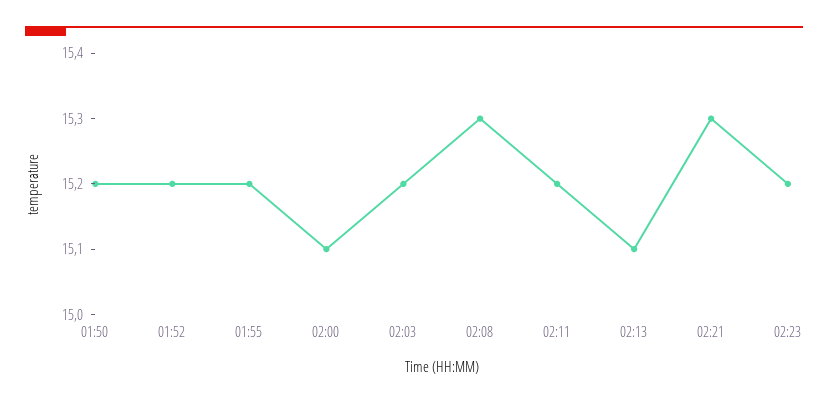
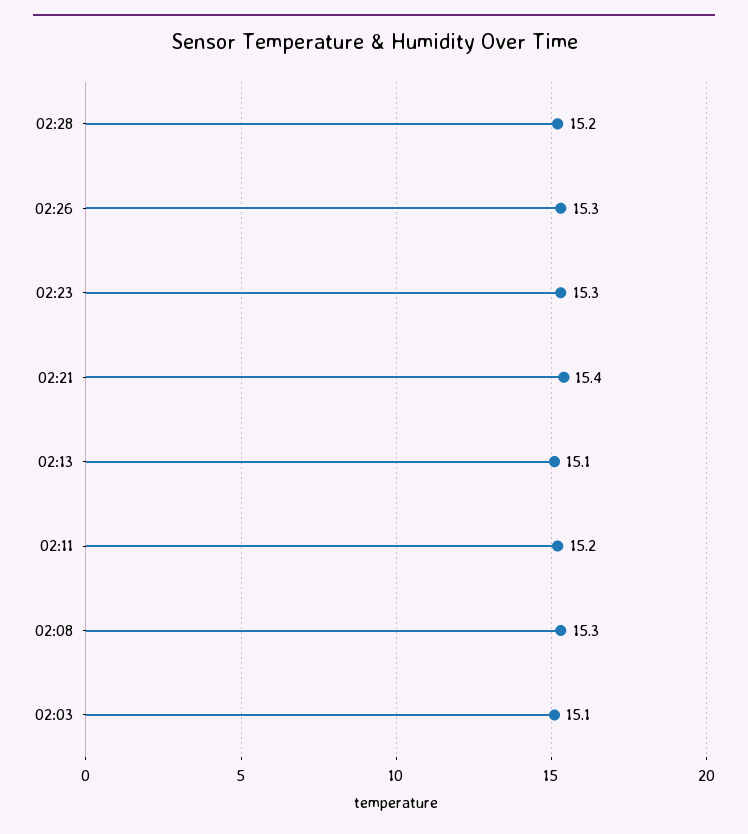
01:50: 15.2 -> none
01:52: 15.2 -> none
01:55: 15.2 -> none
02:00: 15.1 -> none
02:03: 15.2 -> 15.1
02:21: 15.3 -> 15.4
02:23: 15.2 -> 15.3
02:28: none -> 15.2
02:26: none -> 15.3

